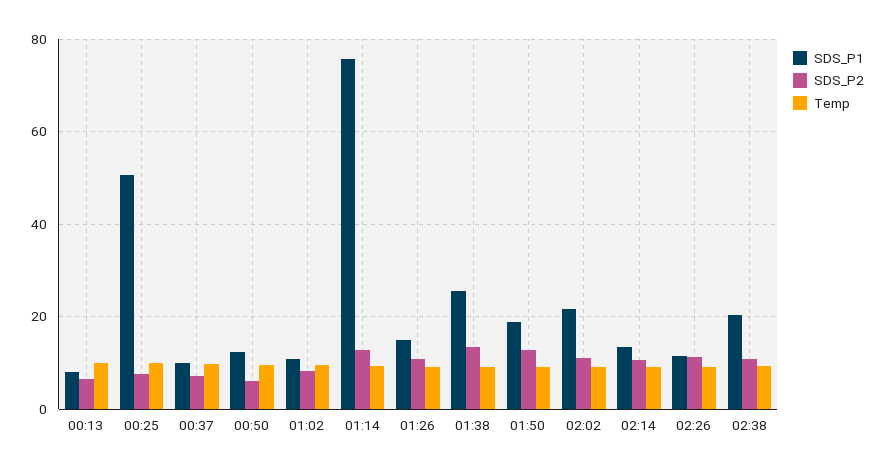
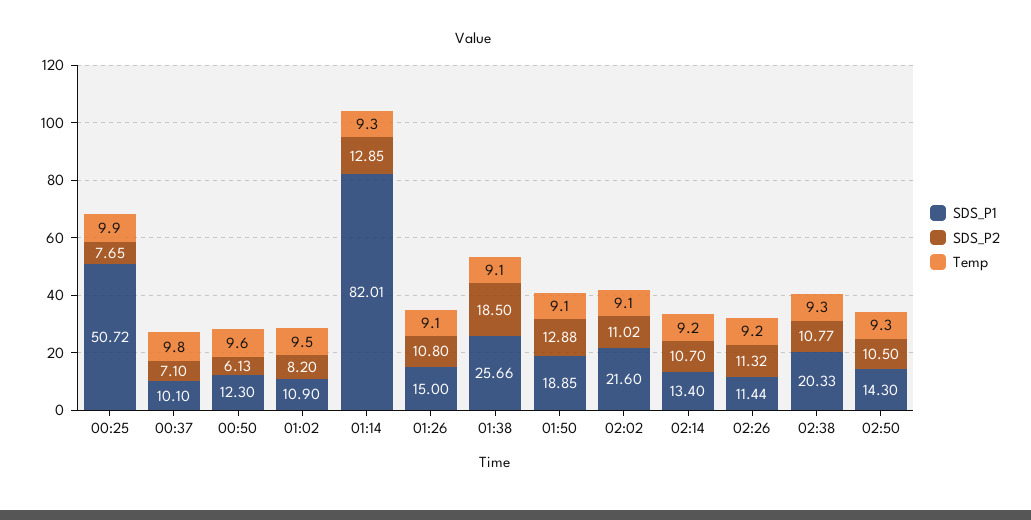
SDS_P1, 00:13: 8 -> none
SDS_P2, 00:13: 6 -> none
Temp, 00:13: 10 -> none
SDS_P1, 01:14: 76 -> 82.01
SDS_P2, 01:38: 14 -> 18.5
SDS_P1, 02:50: none -> 14.3
SDS_P2, 02:50: none -> 10.5
Temp, 02:50: none -> 9.3

